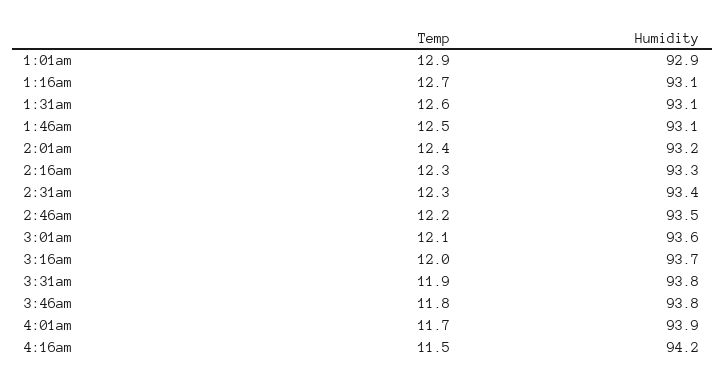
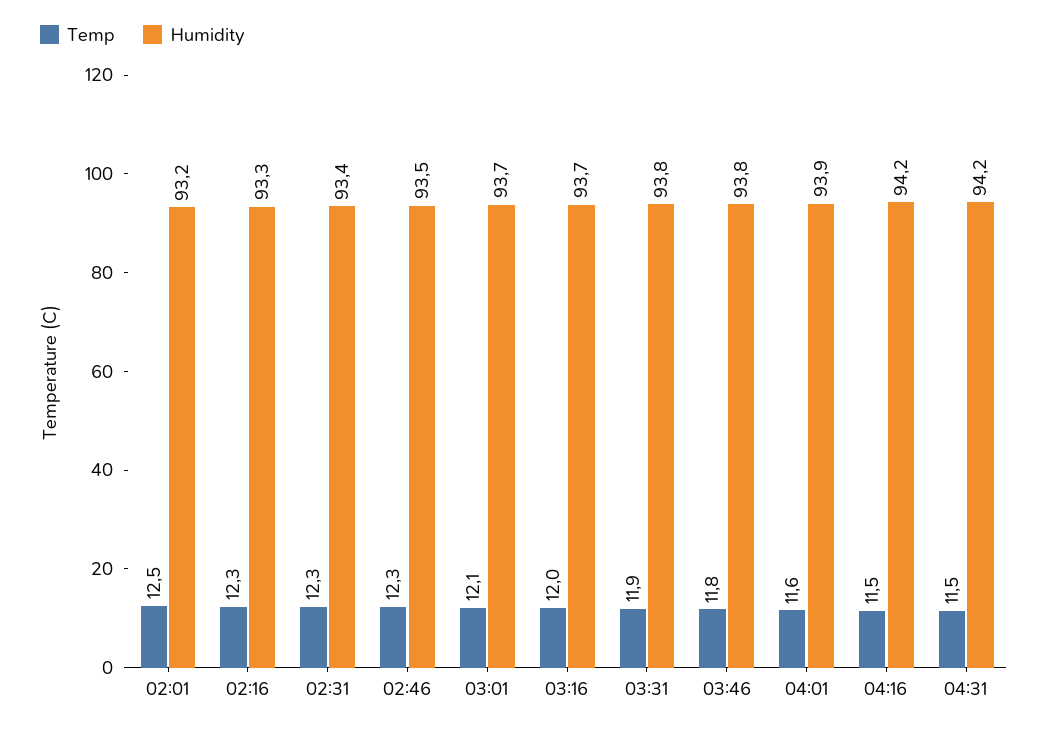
Temp, 1:01am: 12.9 -> none
Humidity, 1:01am: 92.9 -> none
Temp, 1:16am: 12.7 -> none
Humidity, 1:16am: 93.1 -> none
Temp, 1:31am: 12.6 -> none
Humidity, 1:31am: 93.1 -> none
Temp, 1:46am: 12.5 -> none
Humidity, 1:46am: 93.1 -> none
Temp, 2:01am: 12.4 -> 12.5
Temp, 2:46am: 12.2 -> 12.3
Humidity, 3:01am: 93.6 -> 93.7
Temp, 4:01am: 11.7 -> 11.6
Temp, 04:31: none -> 11.5
Humidity, 04:31: none -> 94.2

